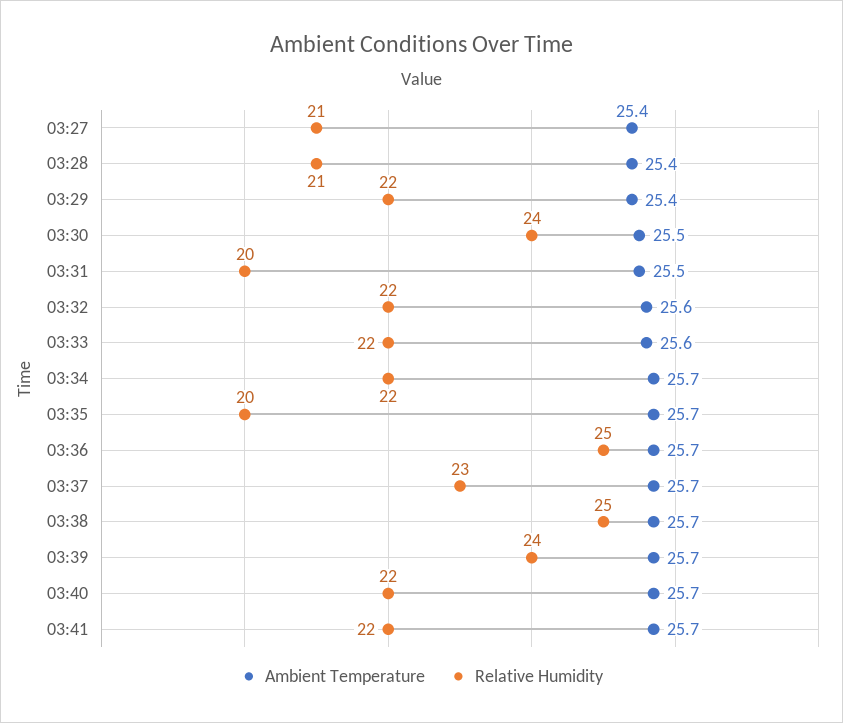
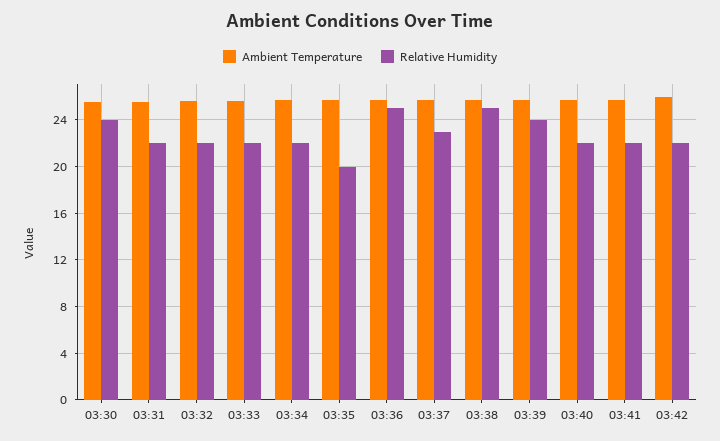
Ambient Temperature, 03:27: 25.4 -> none
Relative Humidity, 03:27: 21 -> none
Ambient Temperature, 03:28: 25.4 -> none
Relative Humidity, 03:28: 21 -> none
Ambient Temperature, 03:29: 25.4 -> none
Relative Humidity, 03:29: 22 -> none
Relative Humidity, 03:31: 20 -> 22
Ambient Temperature, 03:42: none -> 26
Relative Humidity, 03:42: none -> 22

